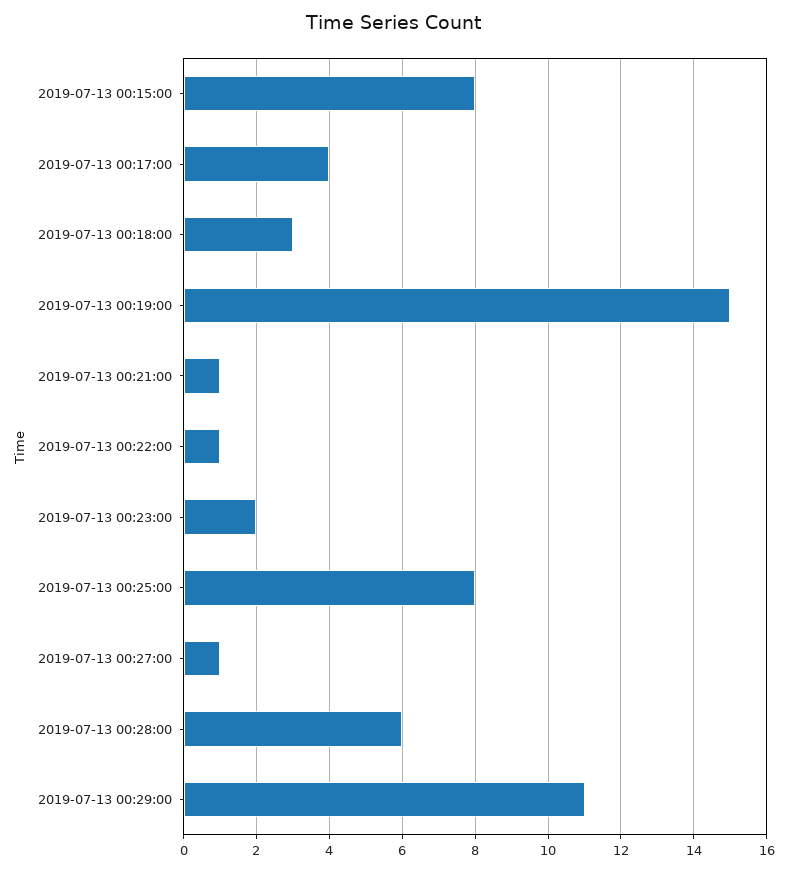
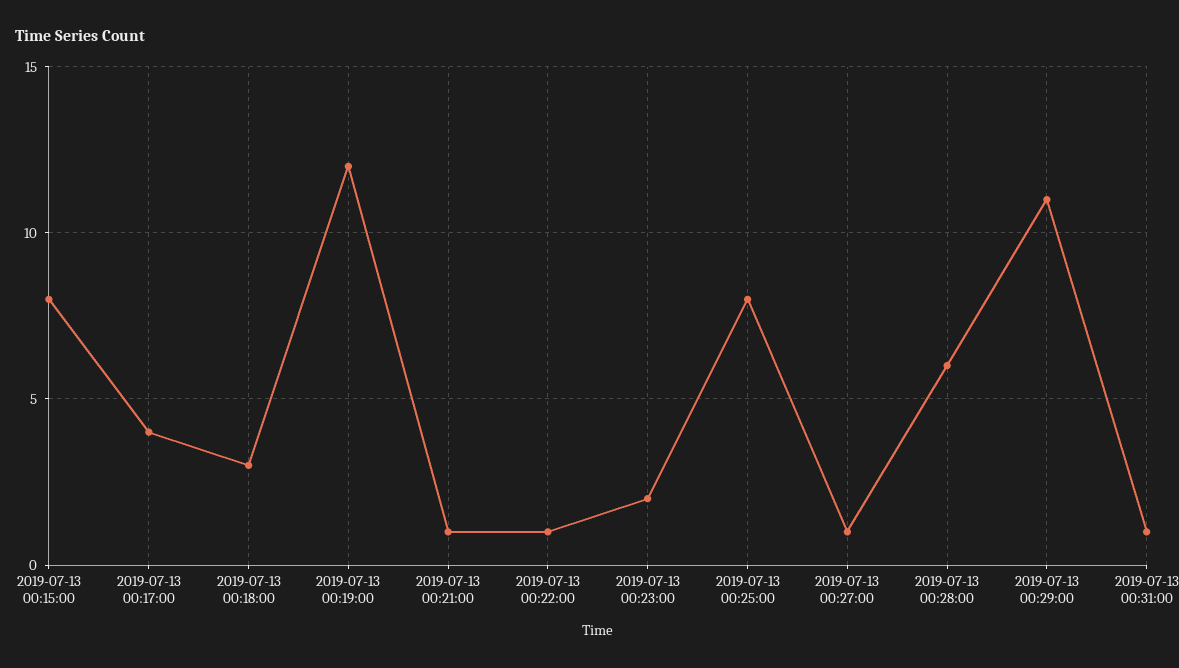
2019-07-13 00:19:00: 15 -> 12
2019-07-13 00:31:00: none -> 1

